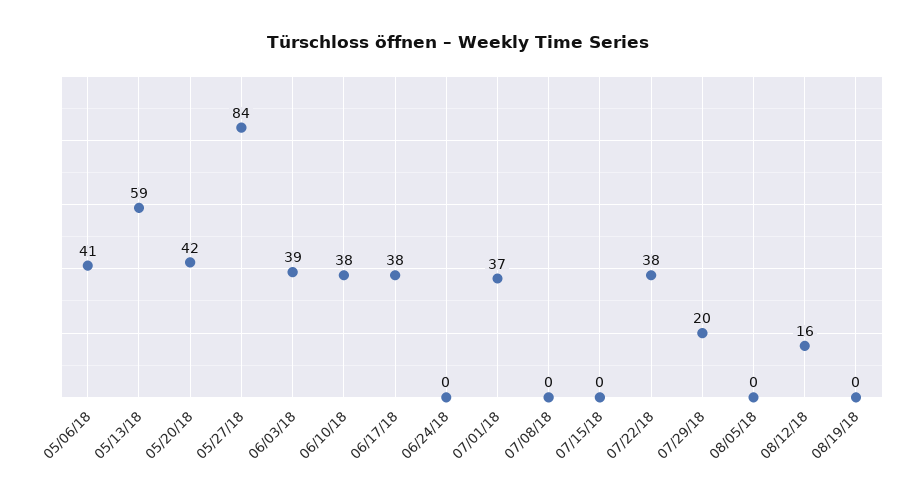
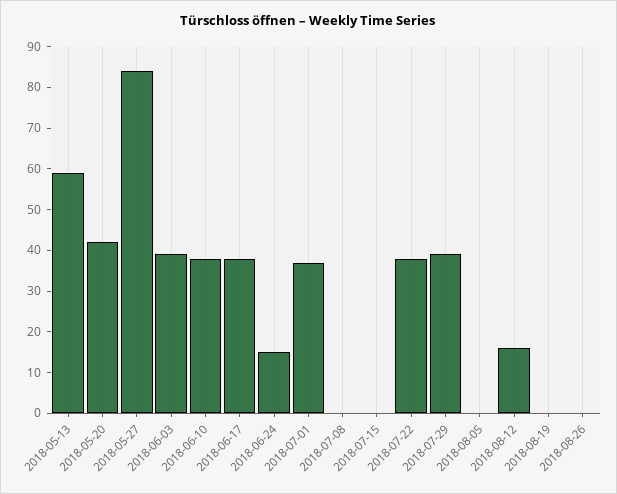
05/06/18: 41 -> none
06/24/18: 0 -> 15
07/29/18: 20 -> 40
2018-08-26: none -> 0

